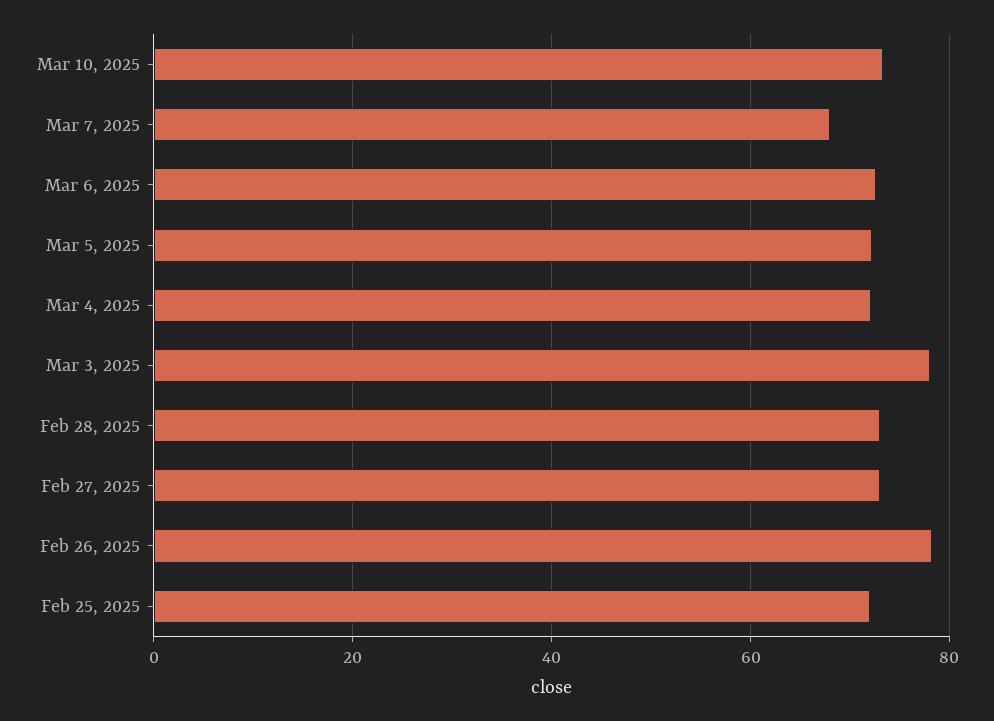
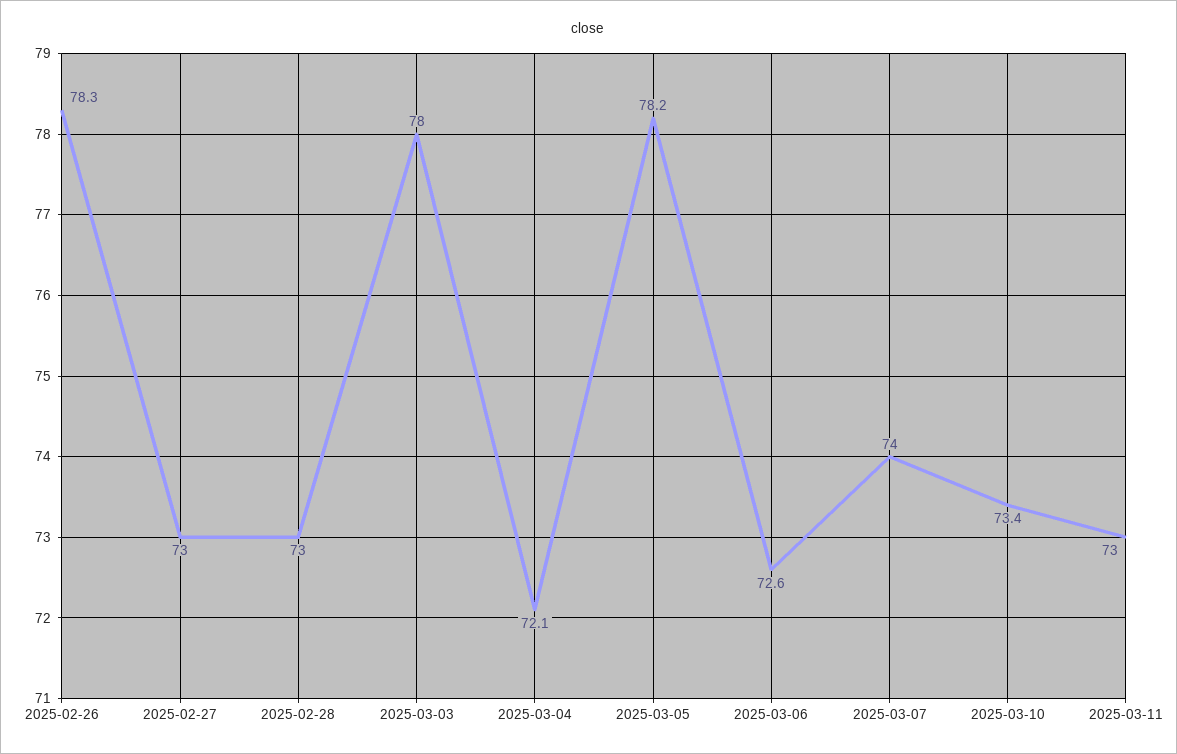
Mar 7, 2025: 68 -> 74
Mar 5, 2025: 72 -> 78.2
Feb 25, 2025: 72 -> none
2025-03-11: none -> 73

